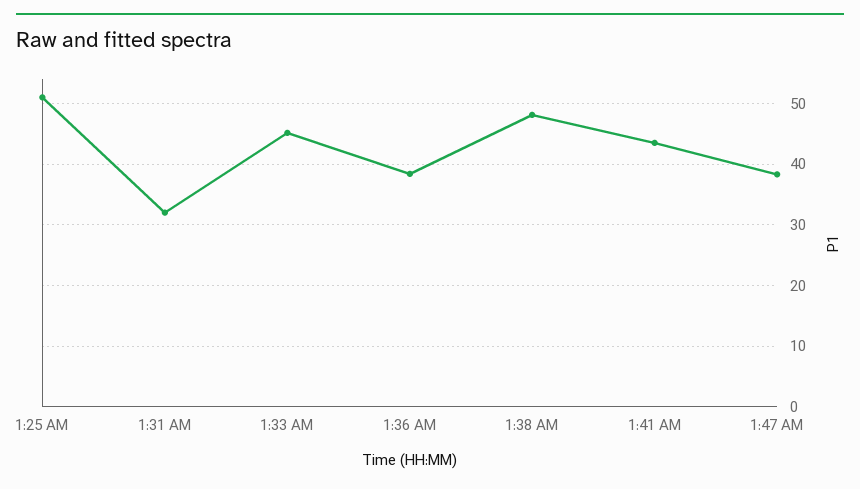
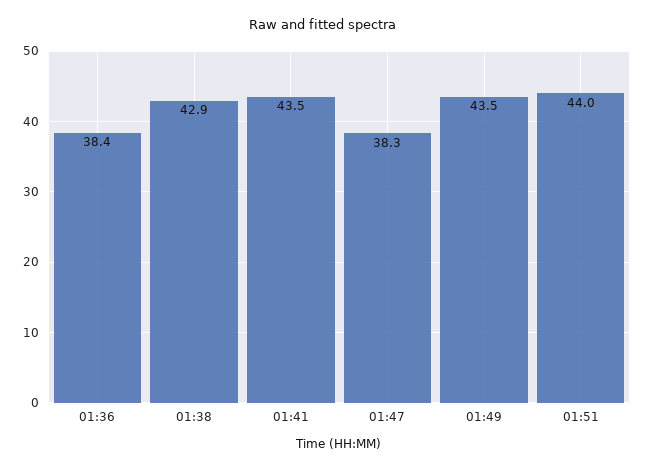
1:25 AM: 51 -> none
1:31 AM: 32 -> none
1:33 AM: 45 -> none
1:38 AM: 48 -> 42.9
01:49: none -> 43.5
01:51: none -> 44

